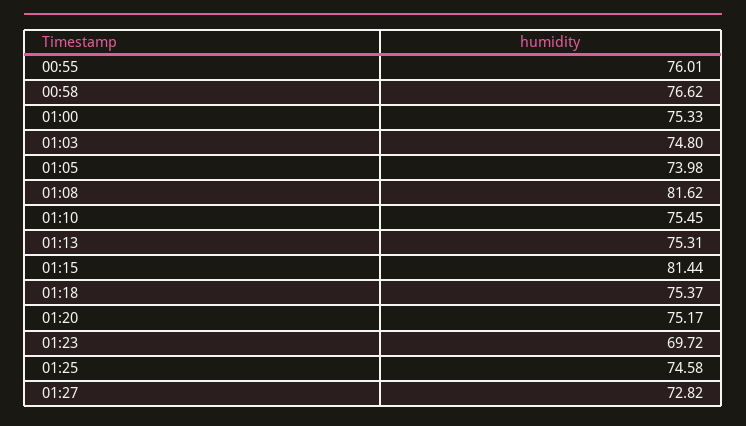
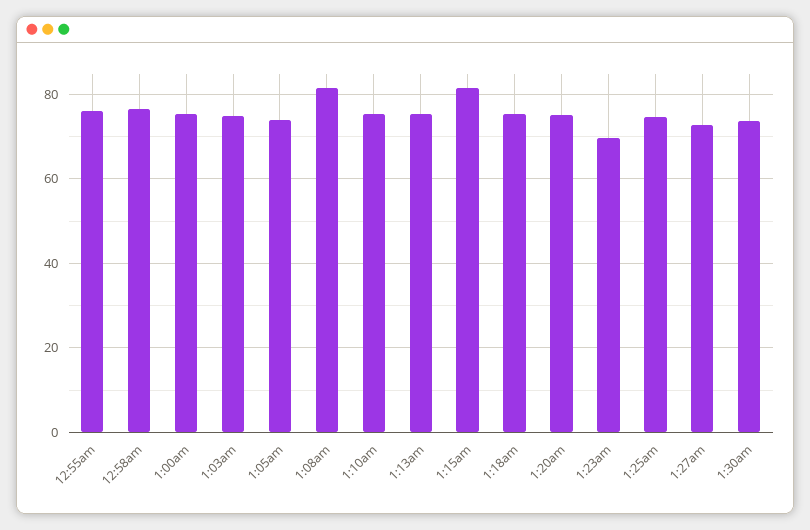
1:30am: none -> 74

